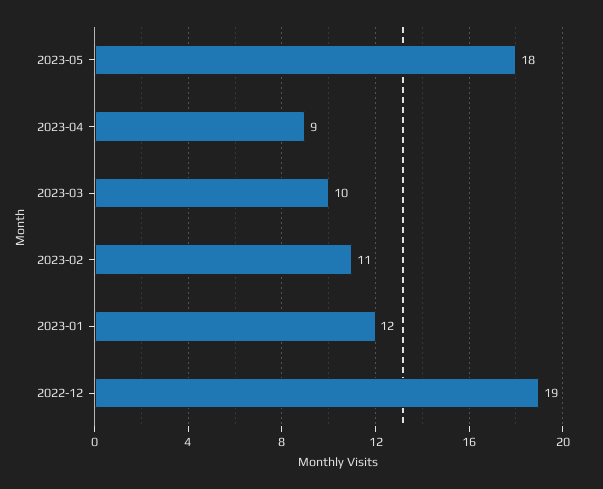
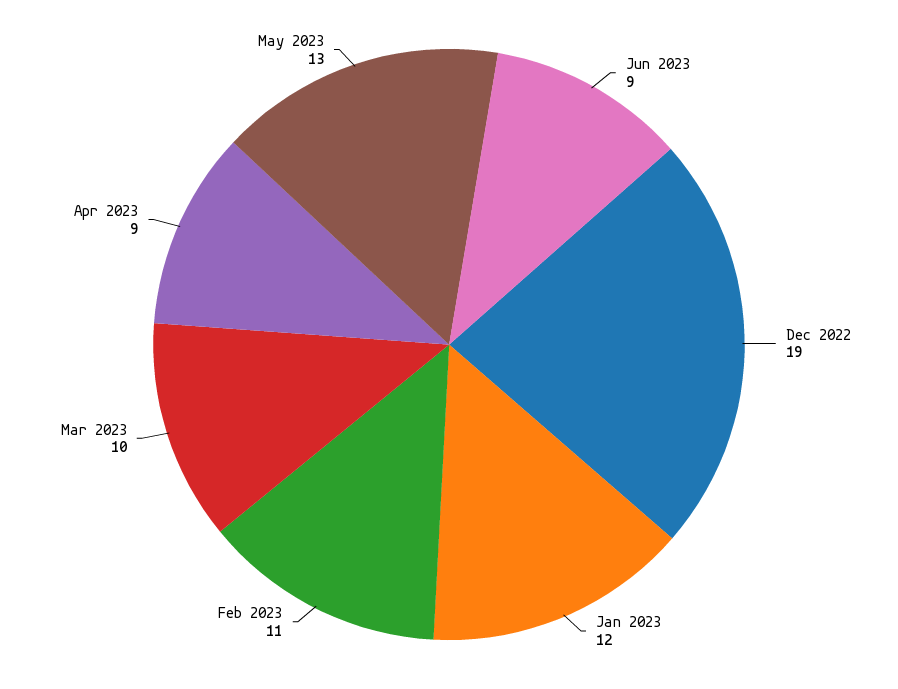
2023-05: 18 -> 13
Jun 2023: none -> 9

